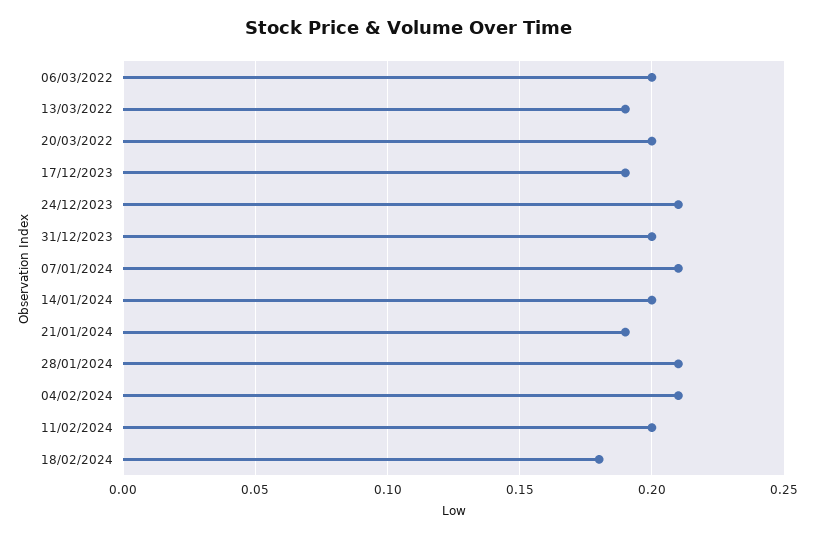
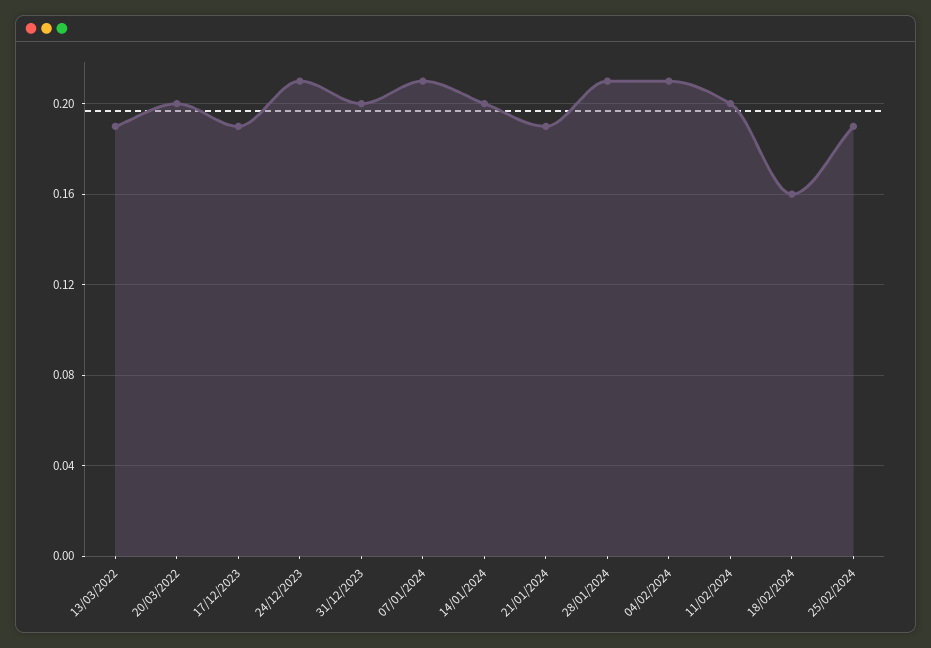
06/03/2022: 0.2 -> none
18/02/2024: 0.18 -> 0.16
25/02/2024: none -> 0.19

